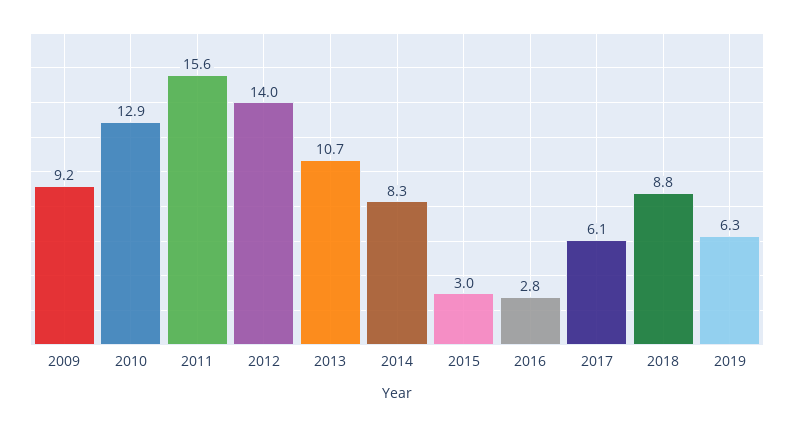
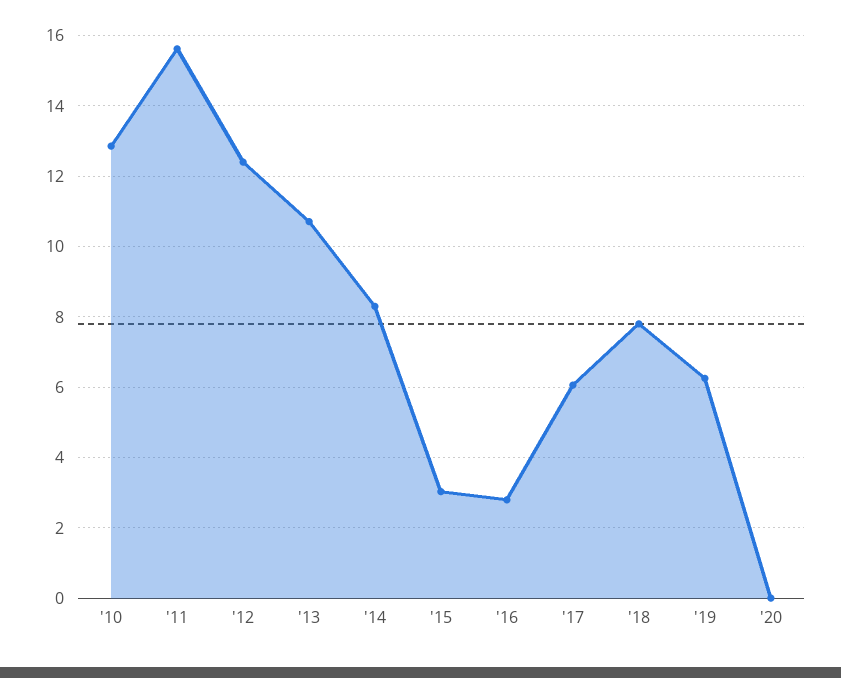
2009: 9.2 -> none
2012: 14 -> 12.4
2018: 8.8 -> 7.8
'20: none -> 0

